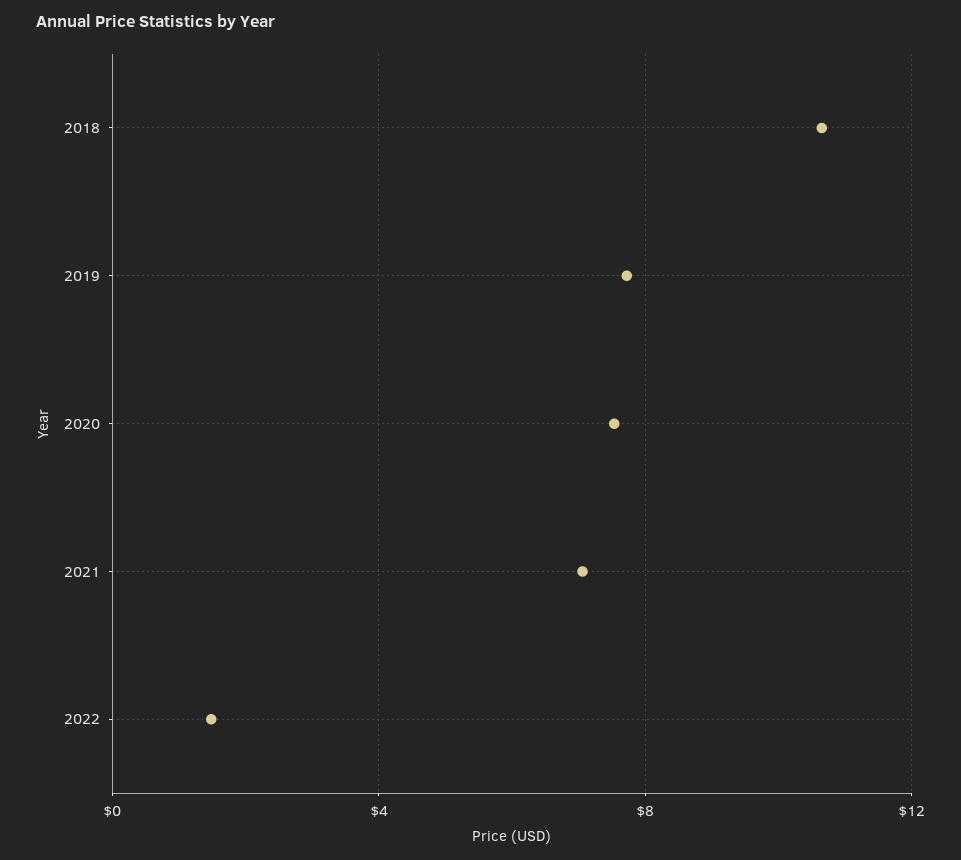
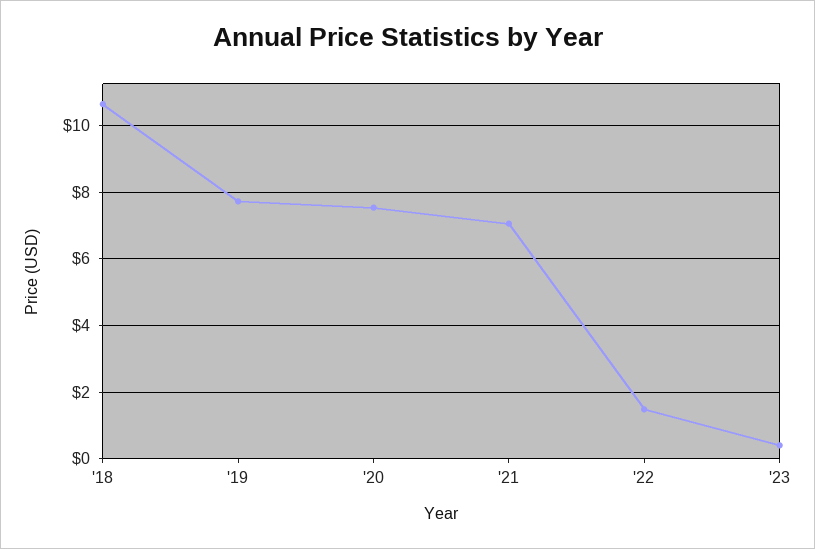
'23: none -> 0.4

